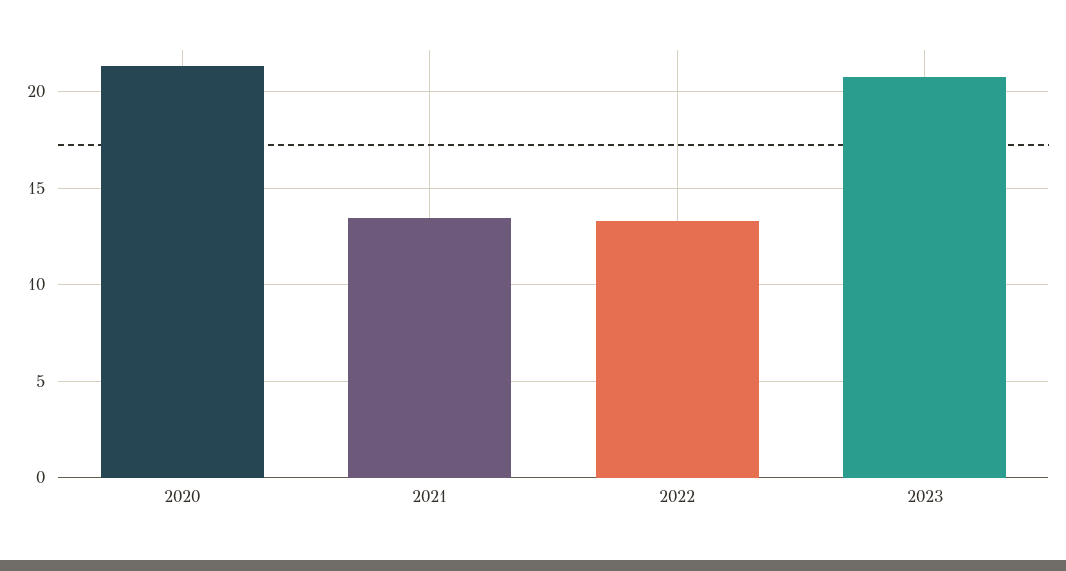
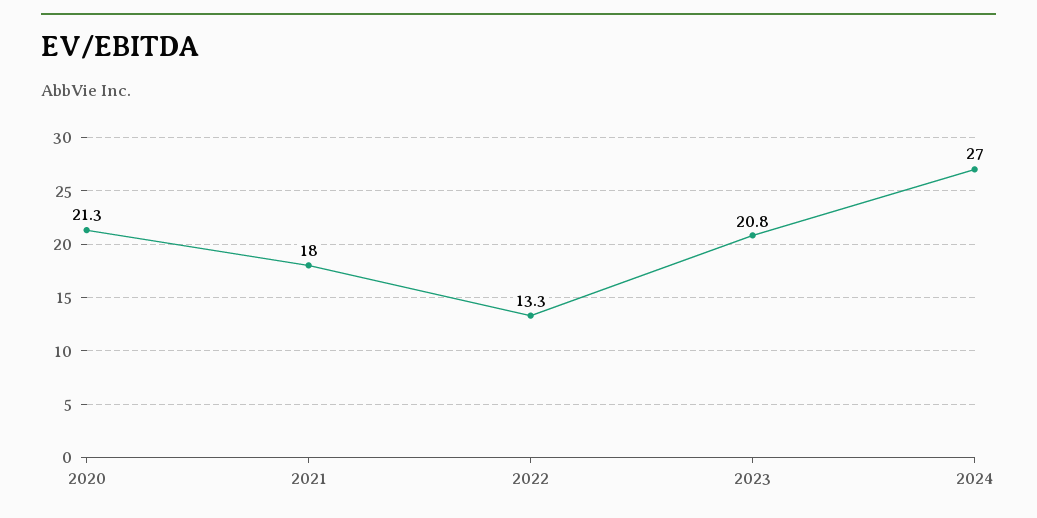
2021: 13.5 -> 18
2024: none -> 27

